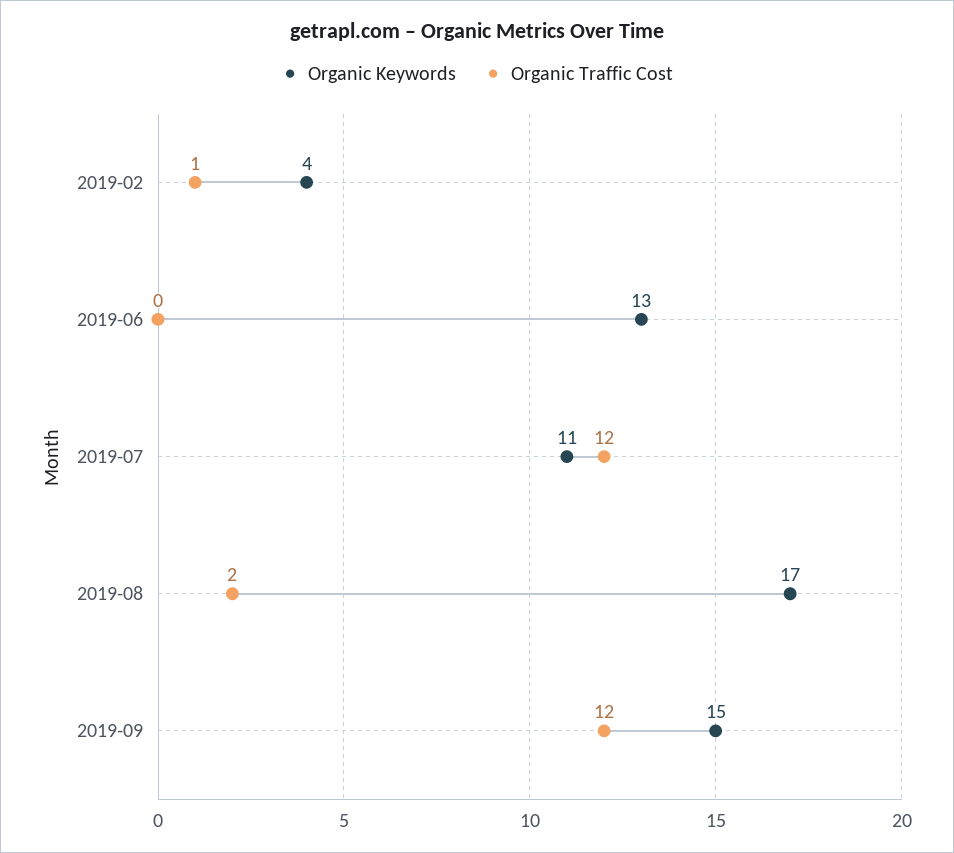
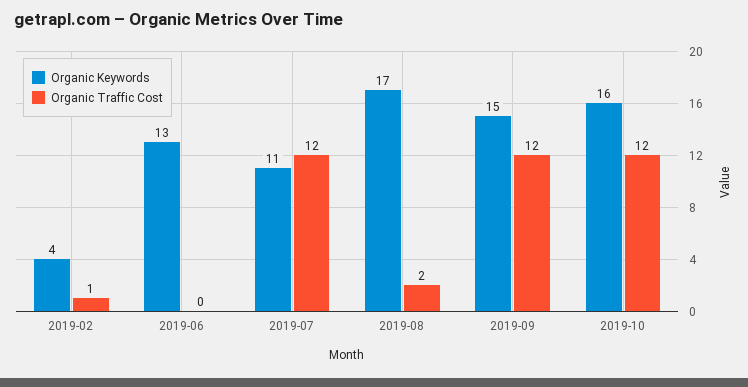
Organic Keywords, 2019-10: none -> 16
Organic Traffic Cost, 2019-10: none -> 12

